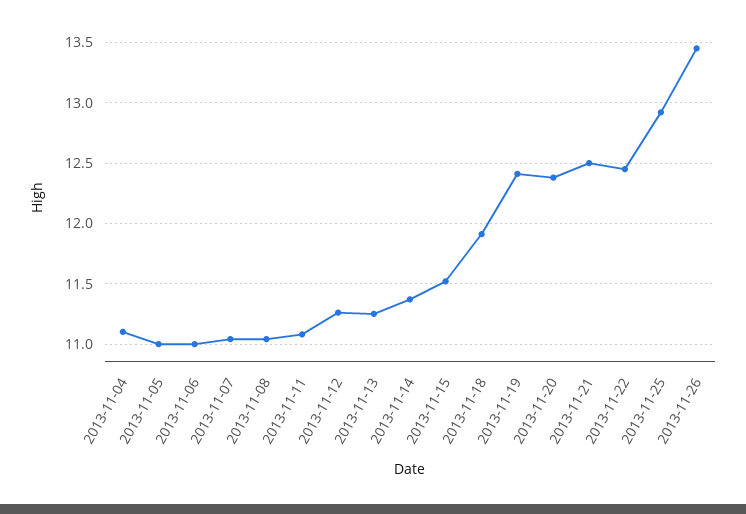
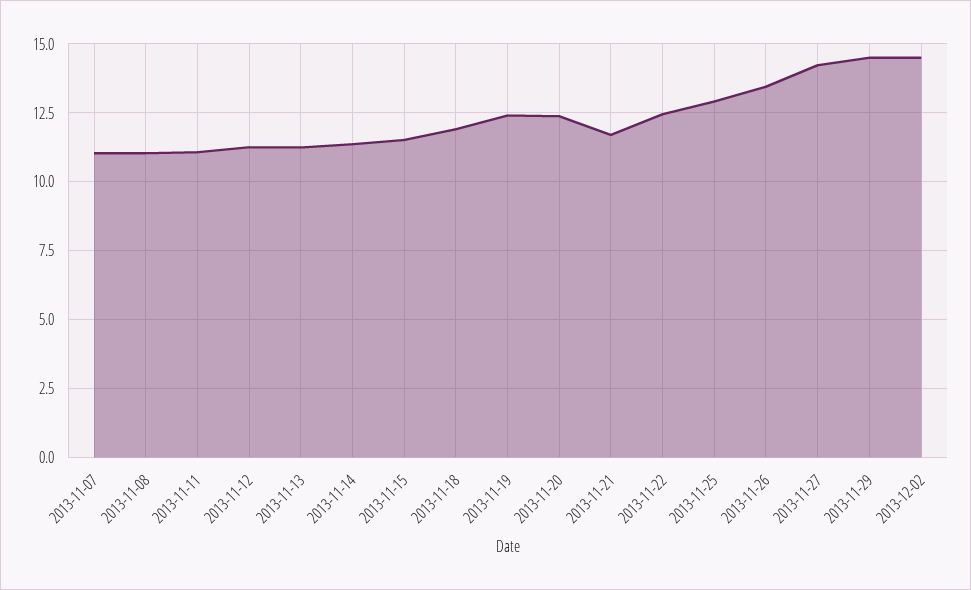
2013-11-04: 11.1 -> none
2013-11-05: 11 -> none
2013-11-06: 11 -> none
2013-11-21: 12.5 -> 11.75
2013-11-27: none -> 14.25
2013-11-29: none -> 14.5
2013-12-02: none -> 14.5

